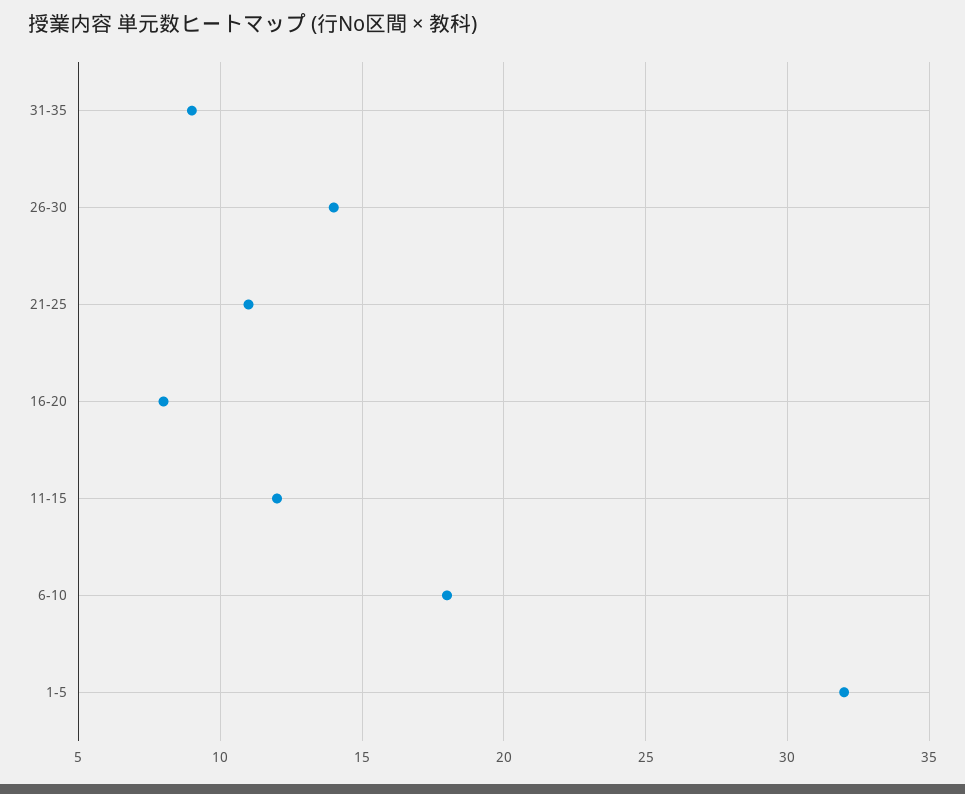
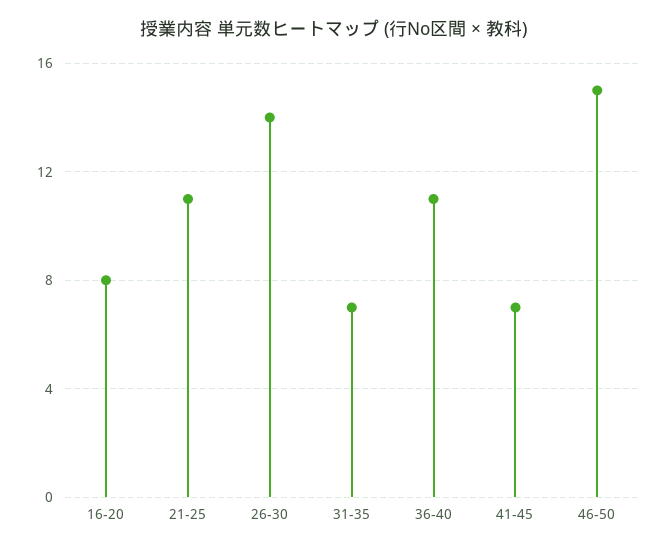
31-35: 9 -> 7
11-15: 12 -> none
6-10: 18 -> none
1-5: 32 -> none
36-40: none -> 11
41-45: none -> 7
46-50: none -> 15

